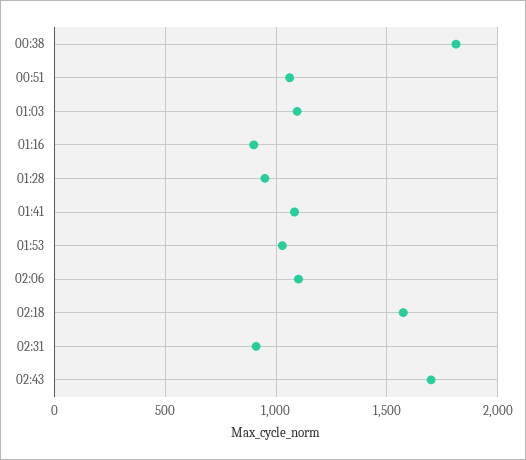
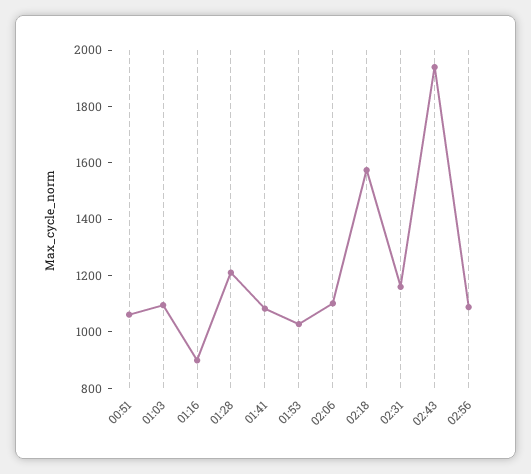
00:38: 1800 -> none
01:28: 950 -> 1200
02:31: 900 -> 1150
02:43: 1700 -> 1950
02:56: none -> 1100

